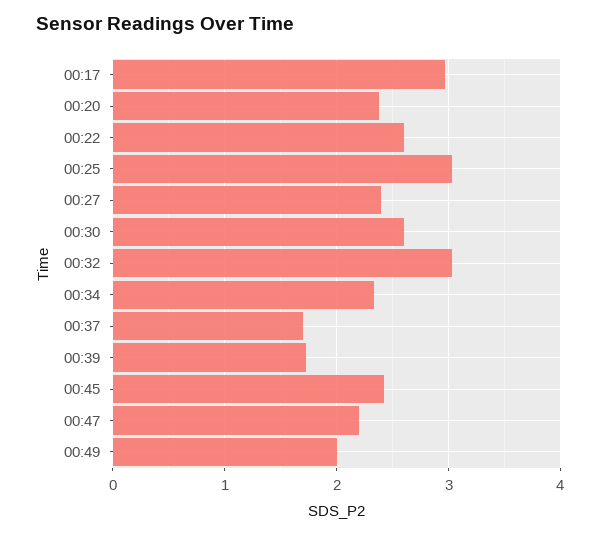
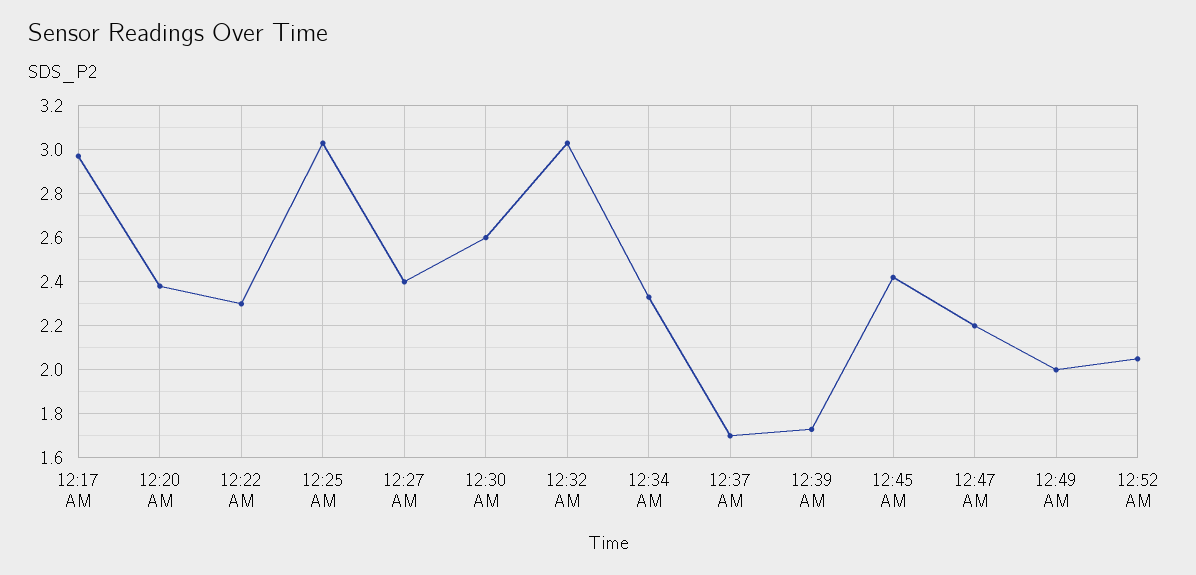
00:22: 2.6 -> 2.3
12:52 AM: none -> 2.05

